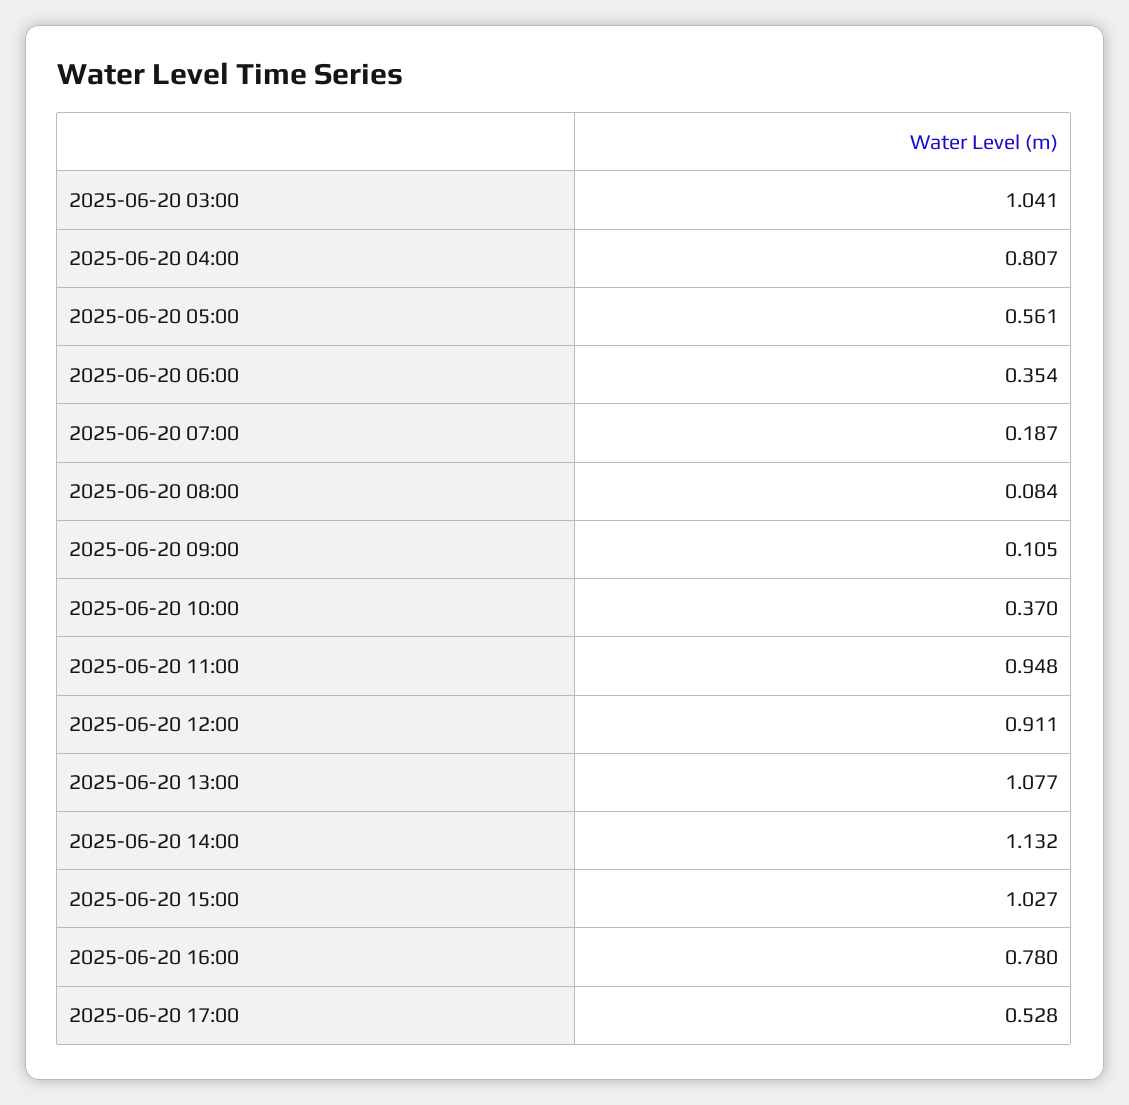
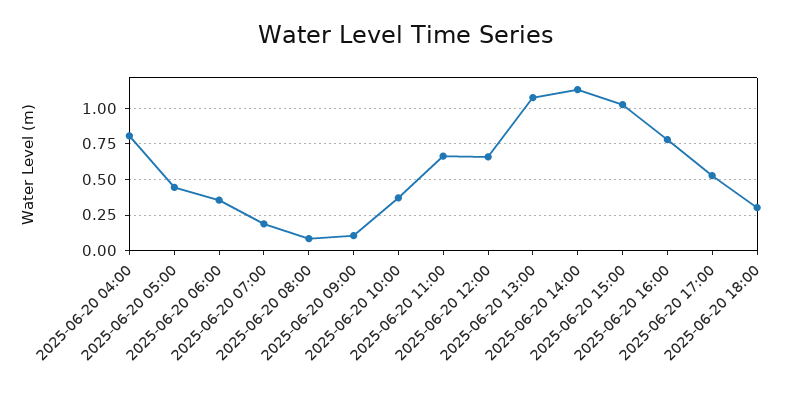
2025-06-20 03:00: 1.041 -> none
2025-06-20 05:00: 0.561 -> 0.45
2025-06-20 11:00: 0.948 -> 0.65
2025-06-20 12:00: 0.911 -> 0.65
2025-06-20 18:00: none -> 0.3

